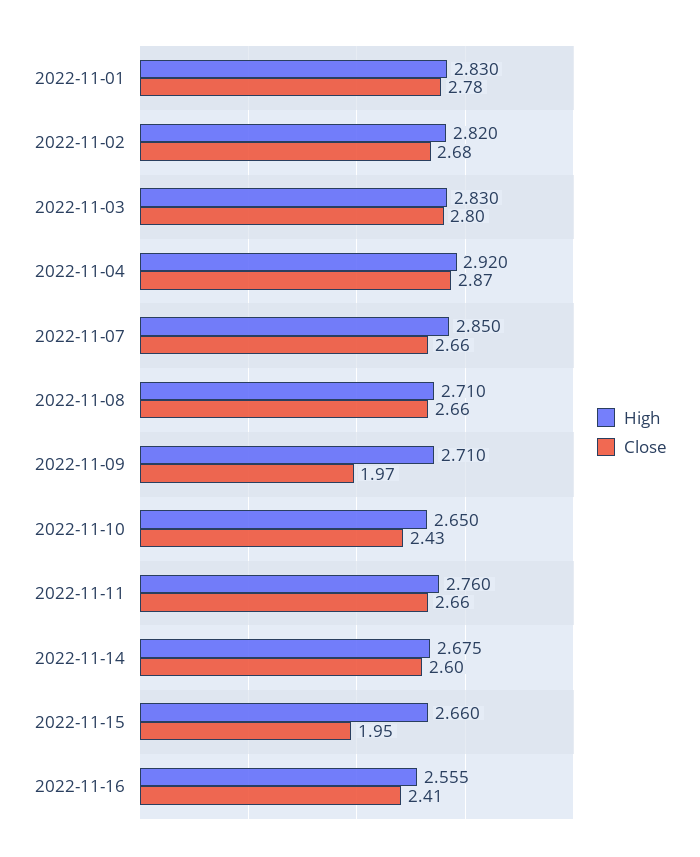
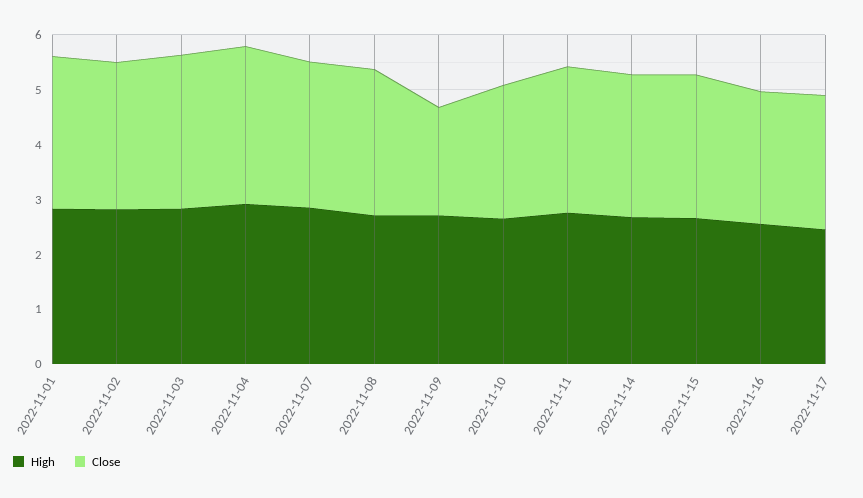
Close, 2022-11-15: 1.95 -> 2.6
High, 2022-11-17: none -> 2.4
Close, 2022-11-17: none -> 2.4

